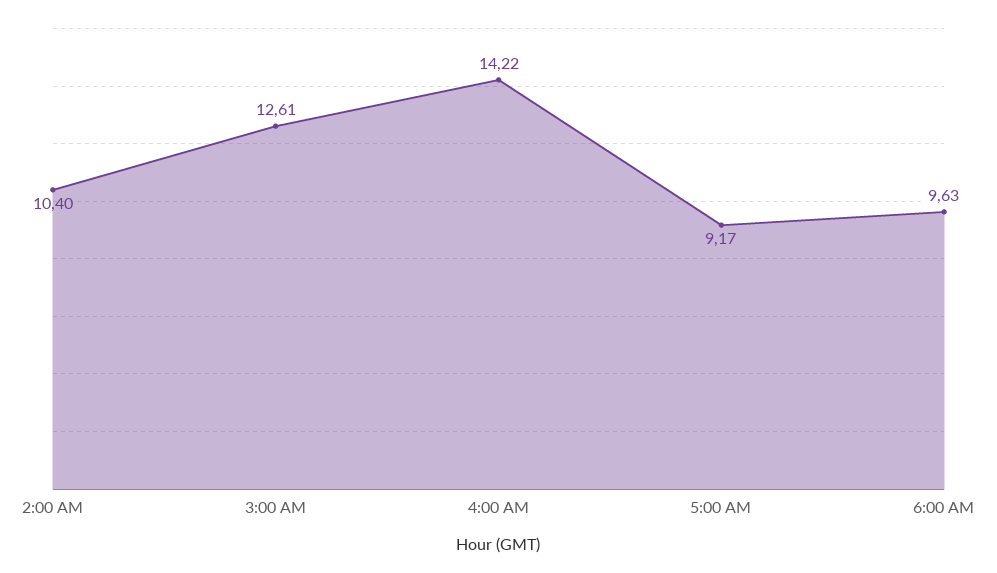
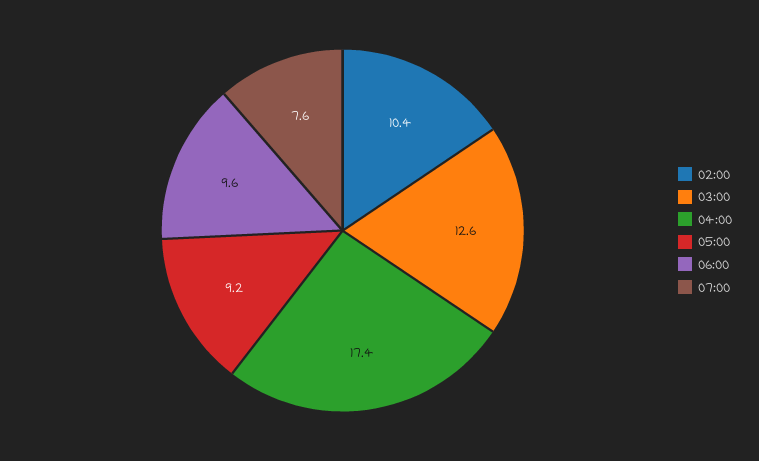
4:00 AM: 14.22 -> 17.4
07:00: none -> 7.6

